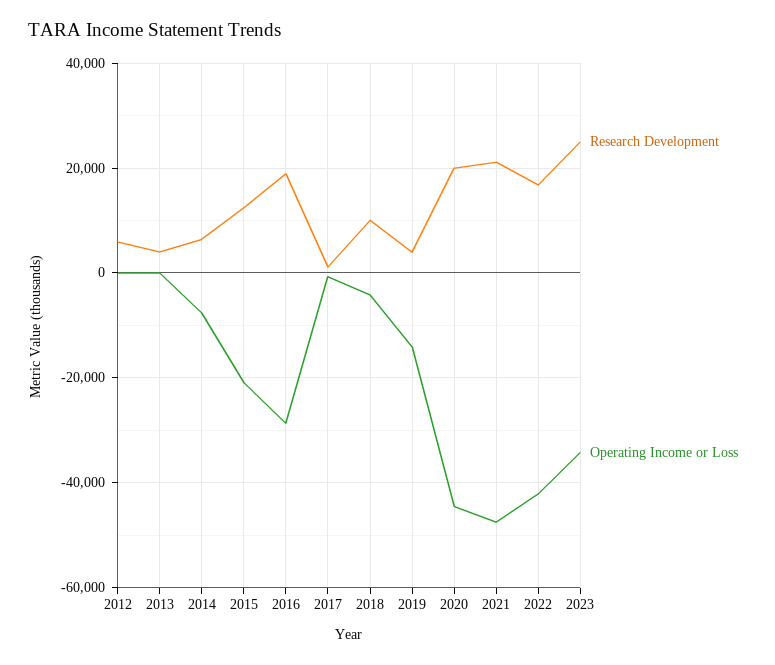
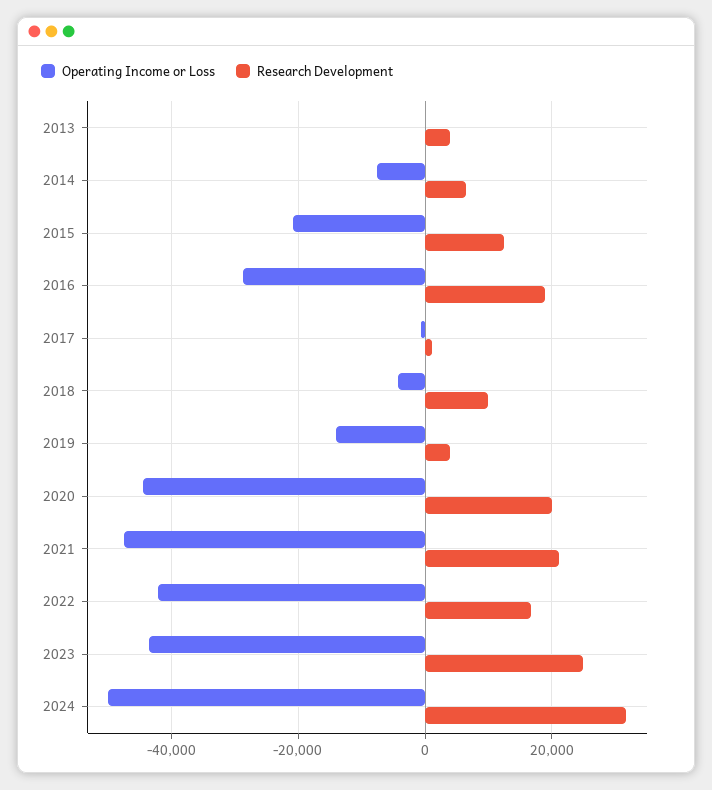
Research Development, 2012: 6000 -> none
Operating Income or Loss, 2012: 0 -> none
Operating Income or Loss, 2023: -34000 -> -44000
Operating Income or Loss, 2024: none -> -50000
Research Development, 2024: none -> 32000

